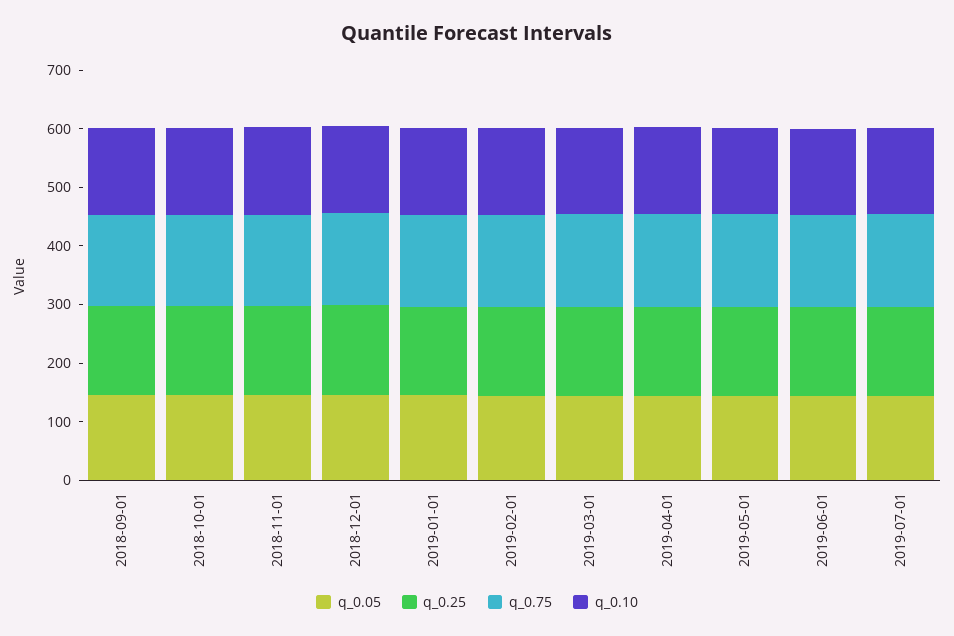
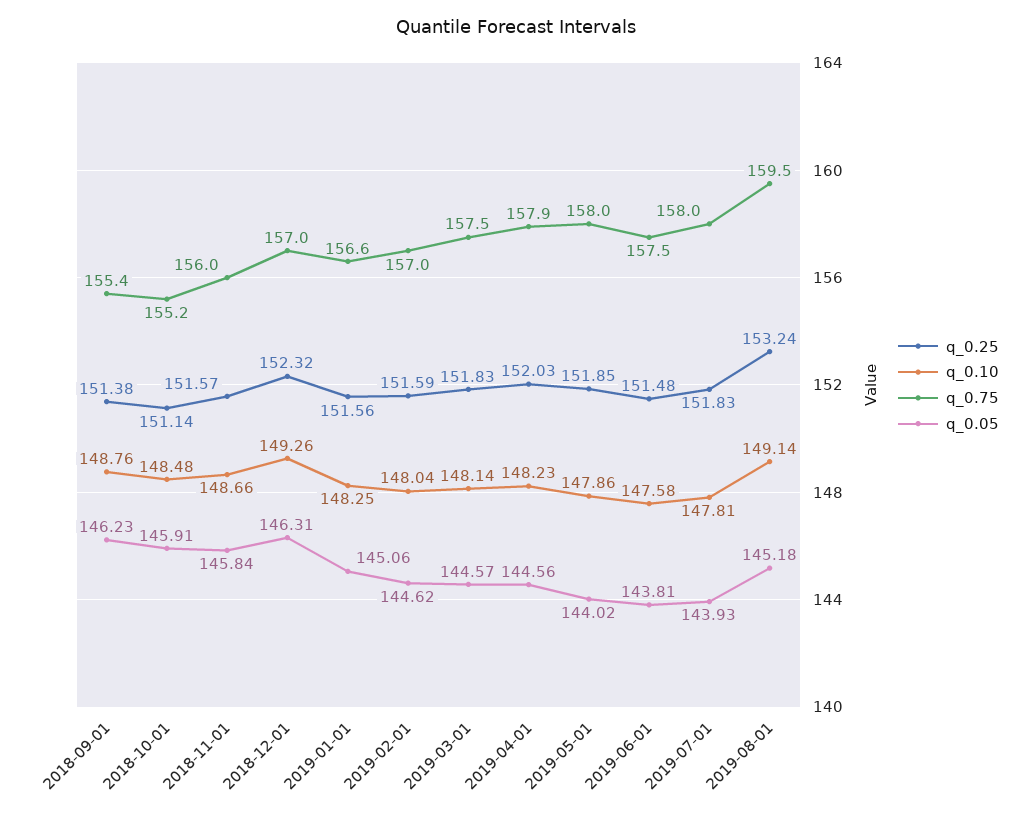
q_0.25, 2019-08-01: none -> 153.24
q_0.10, 2019-08-01: none -> 149.14
q_0.75, 2019-08-01: none -> 159.5
q_0.05, 2019-08-01: none -> 145.18

